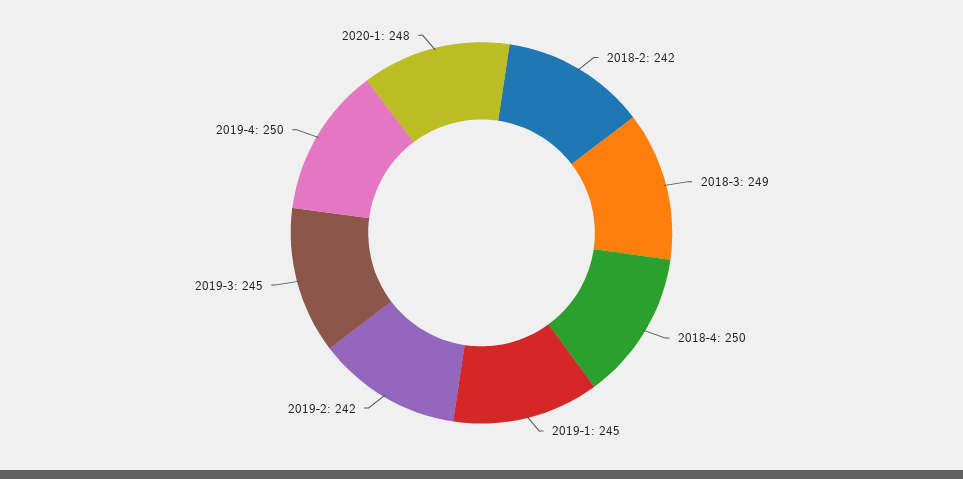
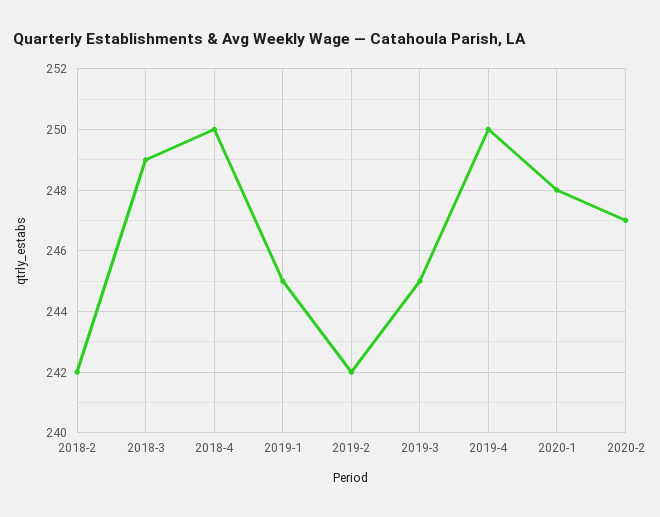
2020-2: none -> 247

